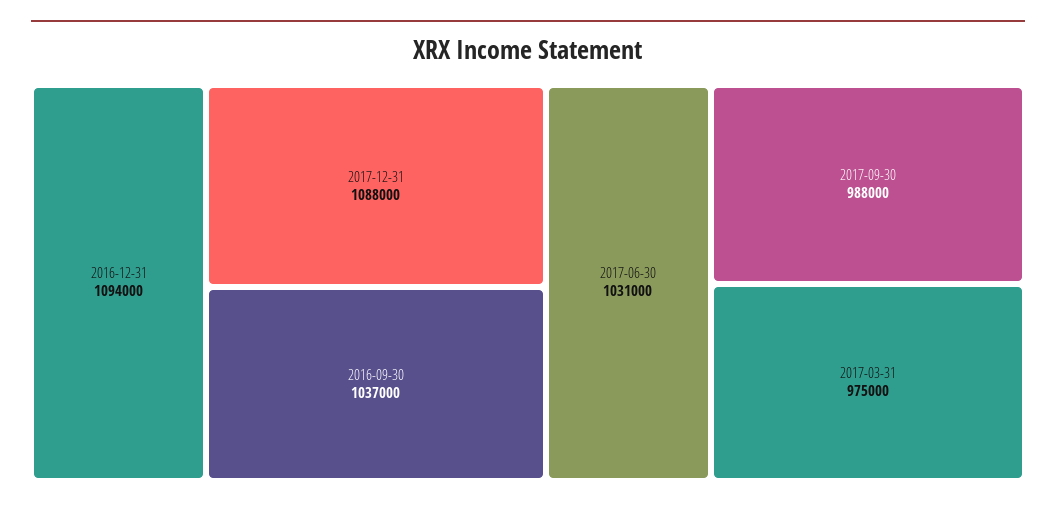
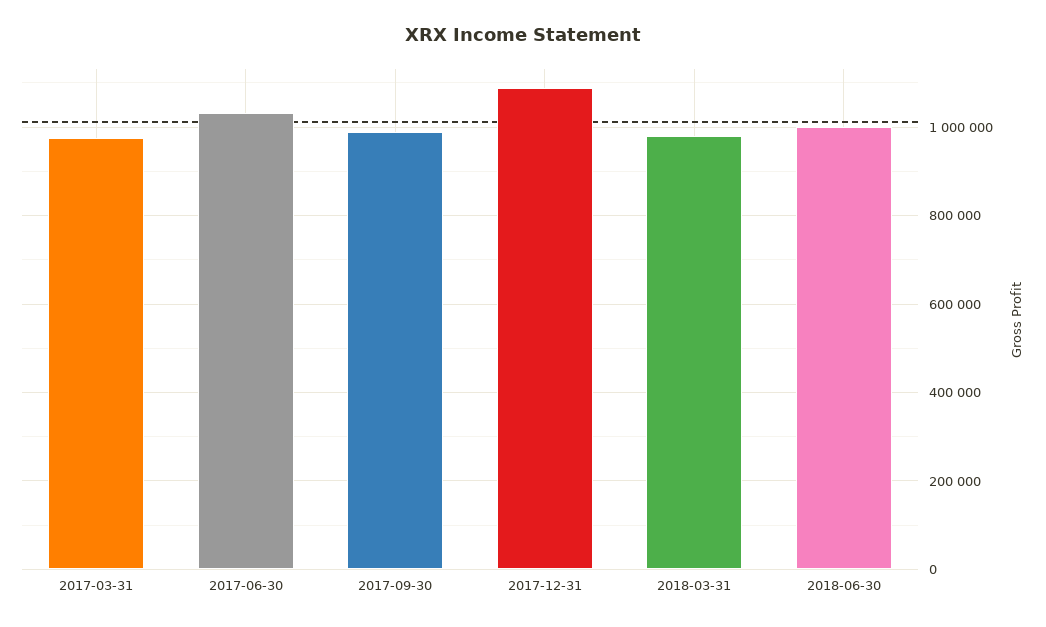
2016-12-31: 1094000 -> none
2016-09-30: 1037000 -> none
2018-03-31: none -> 980000
2018-06-30: none -> 1000000

